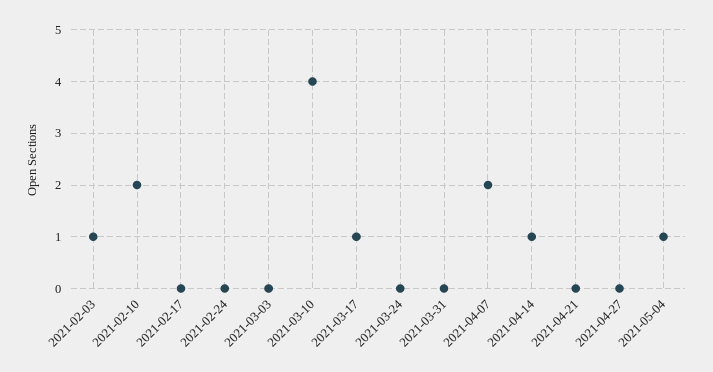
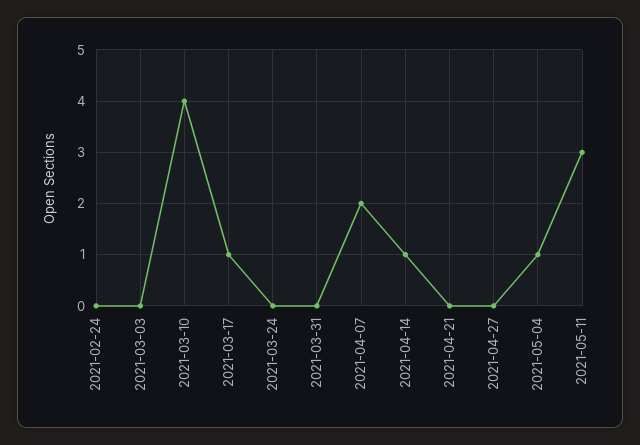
2021-02-03: 1 -> none
2021-02-10: 2 -> none
2021-02-17: 0 -> none
2021-05-11: none -> 3

